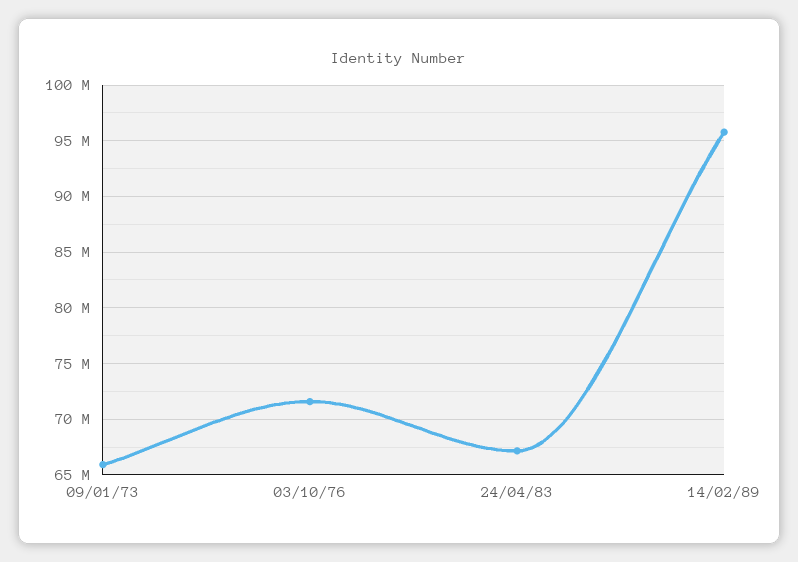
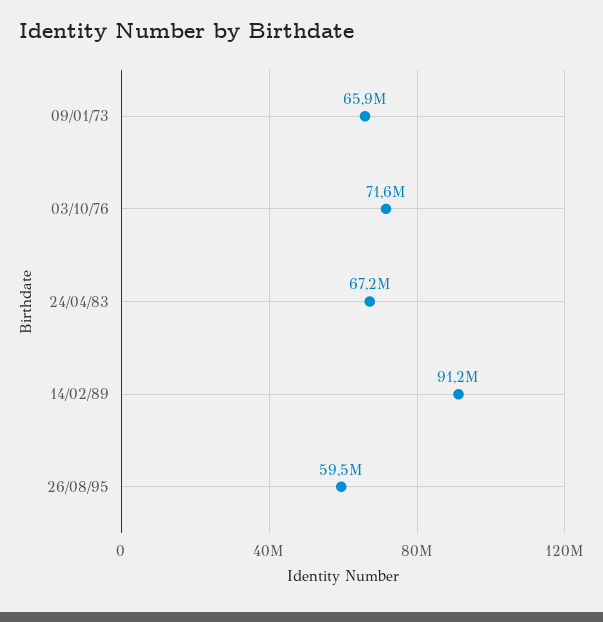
14/02/89: 96000000 -> 91200000
26/08/95: none -> 59500000

